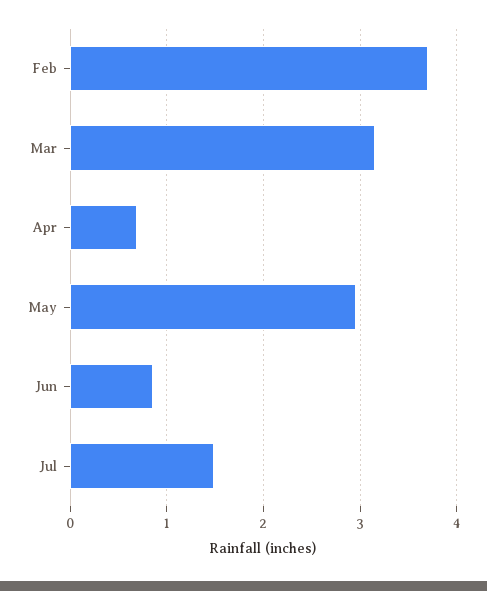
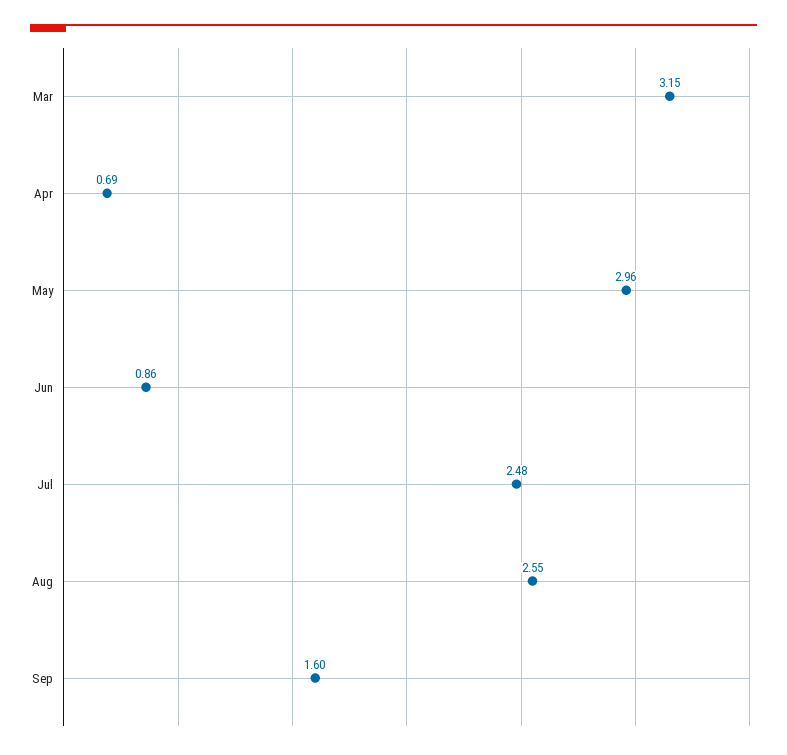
Feb: 3.7 -> none
Jul: 1.5 -> 2.48
Aug: none -> 2.55
Sep: none -> 1.6

